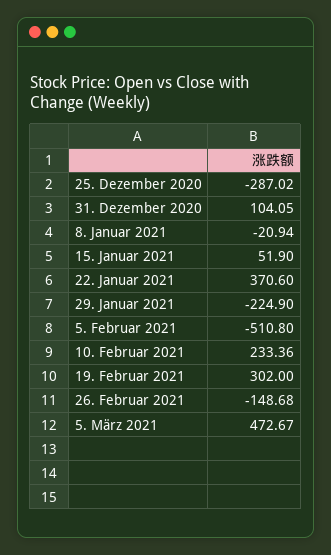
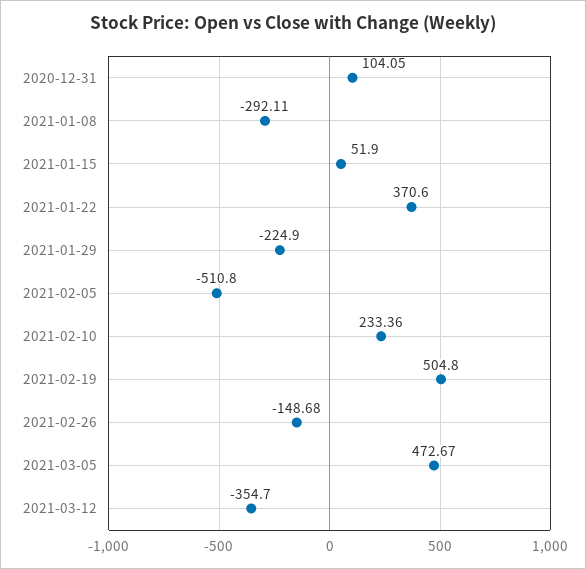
25. Dezember 2020: -287.02 -> none
8. Januar 2021: -20.94 -> -292.11
19. Februar 2021: 302 -> 504.8
2021-03-12: none -> -354.7

